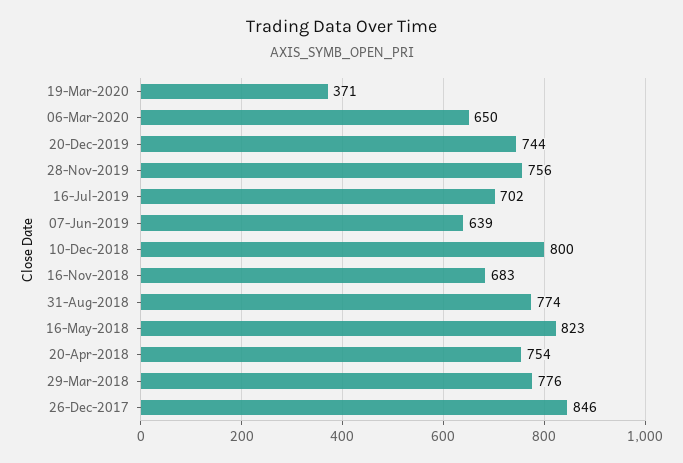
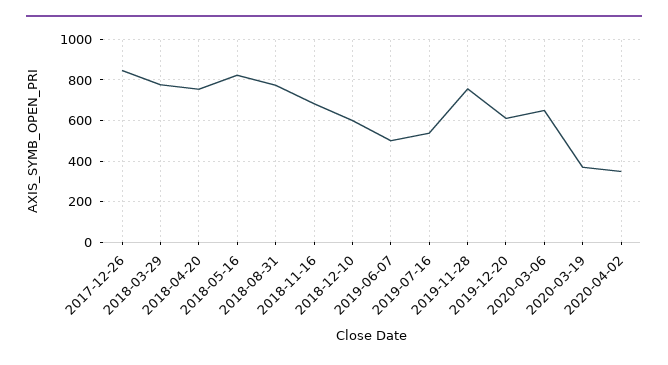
20-Dec-2019: 744 -> 600
16-Jul-2019: 702 -> 550
07-Jun-2019: 639 -> 500
10-Dec-2018: 800 -> 600
2020-04-02: none -> 350

